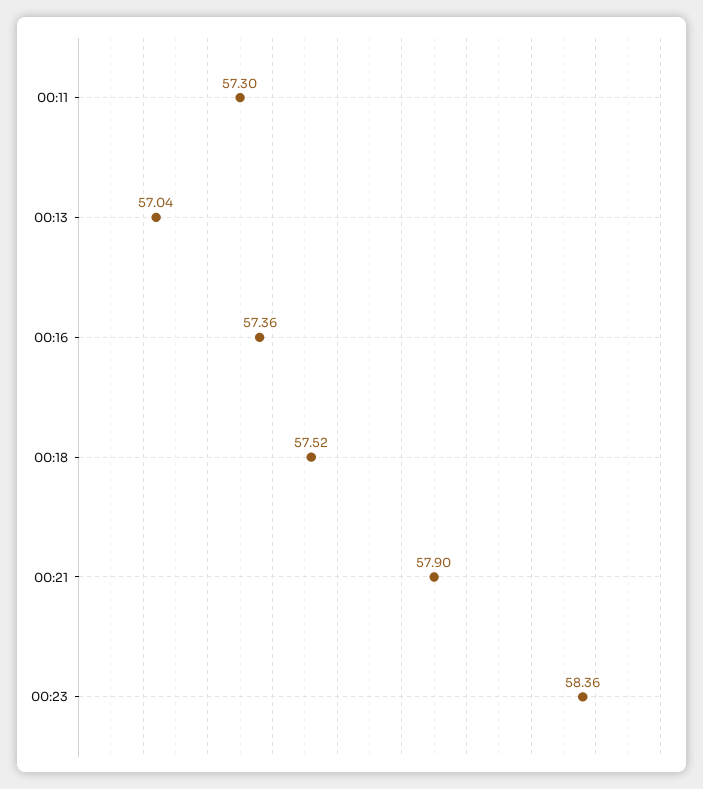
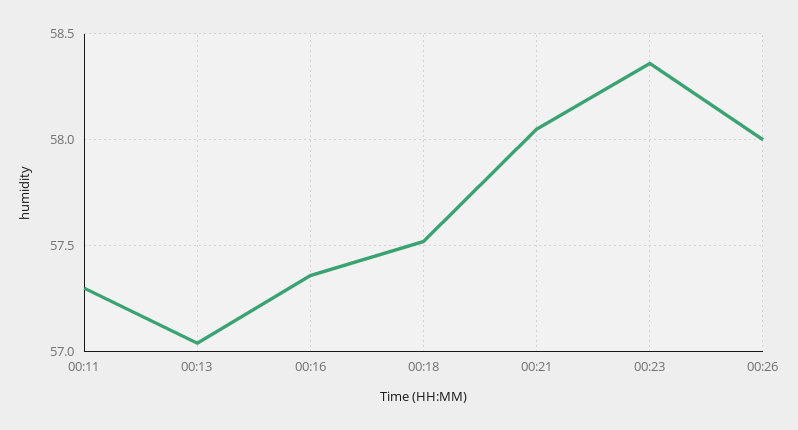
00:21: 57.9 -> 58.05
00:26: none -> 58

